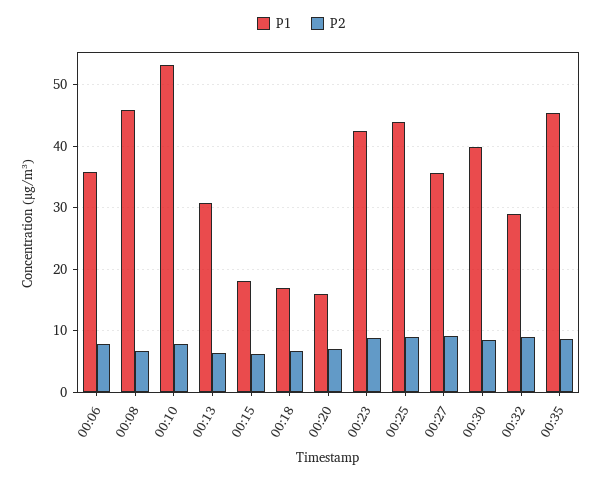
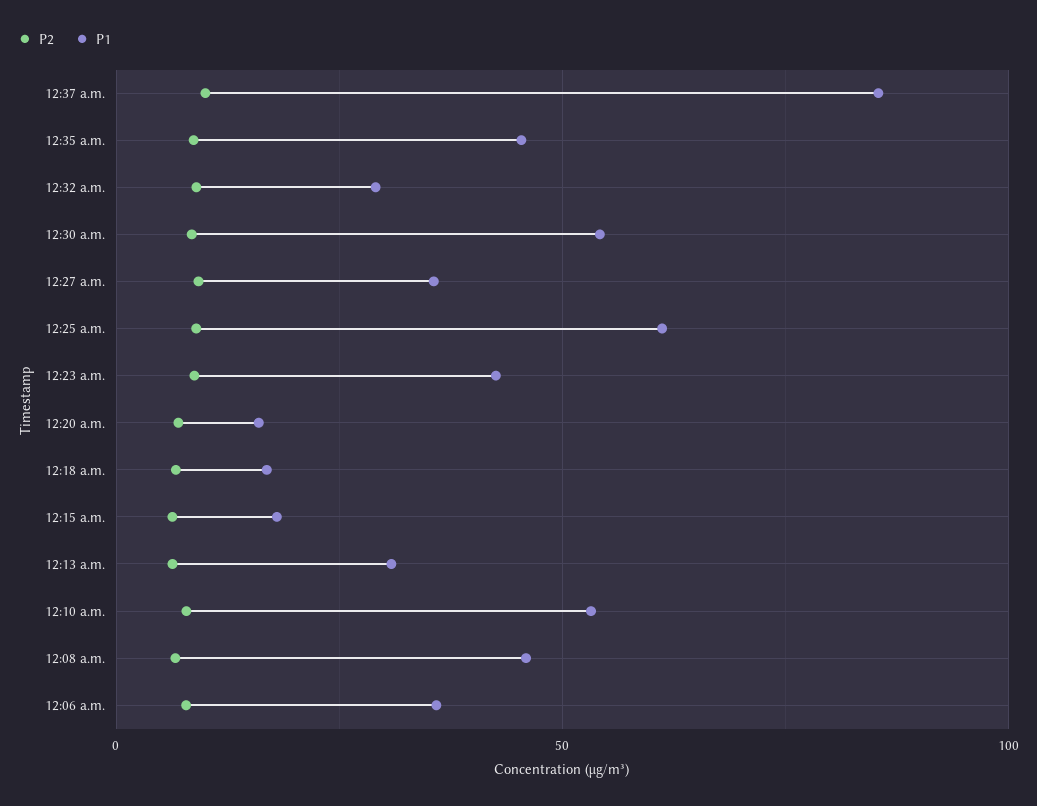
P1, 00:25: 44 -> 60
P1, 00:30: 40 -> 55
P2, 12:37 a.m.: none -> 10
P1, 12:37 a.m.: none -> 85

